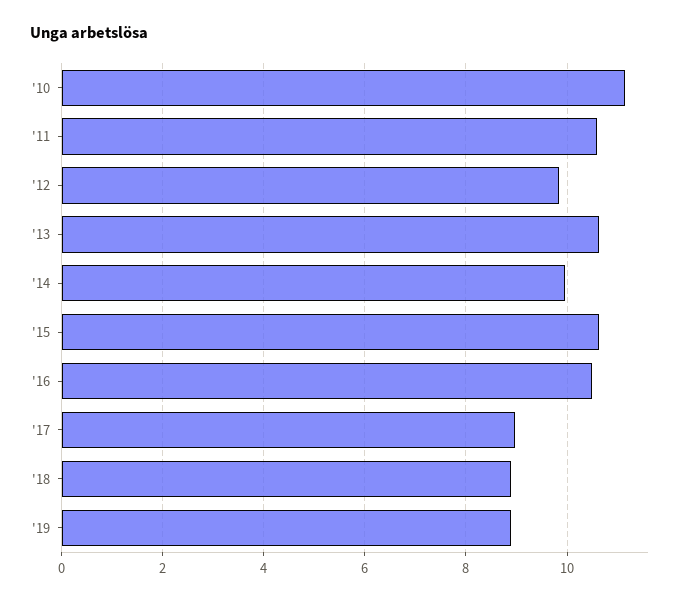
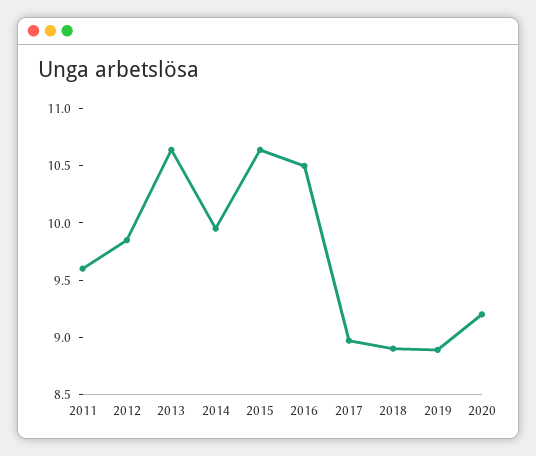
'10: 11.2 -> none
'11: 10.6 -> 9.6
2020: none -> 9.2

